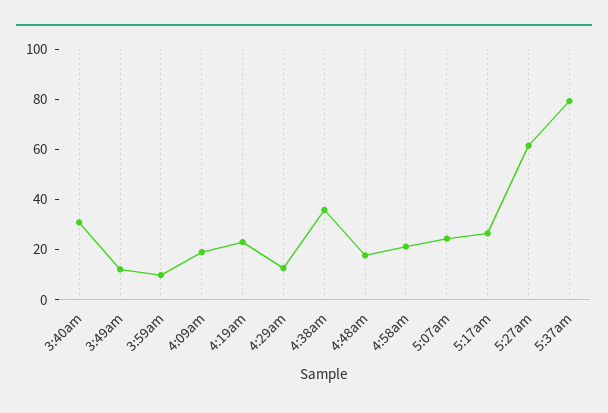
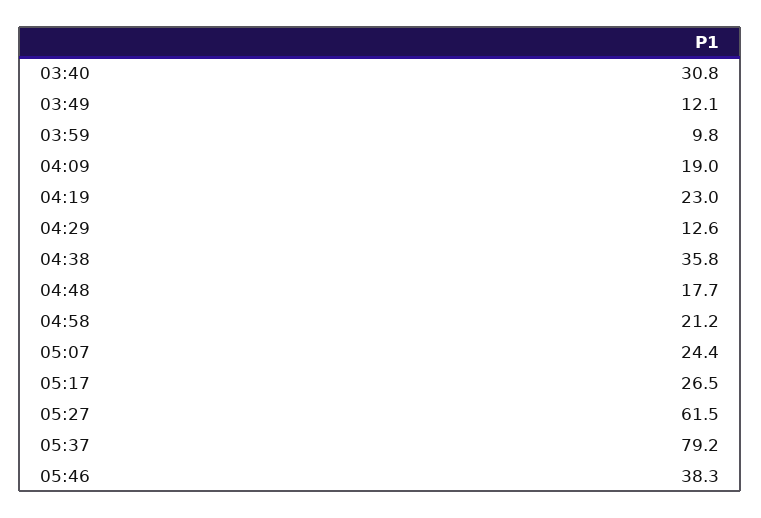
05:46: none -> 38.3

